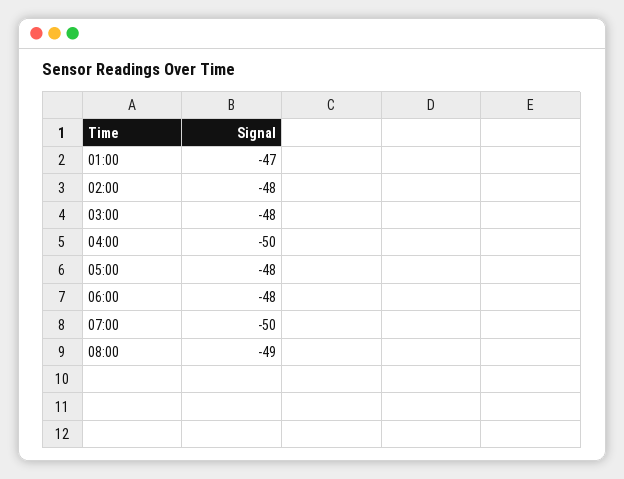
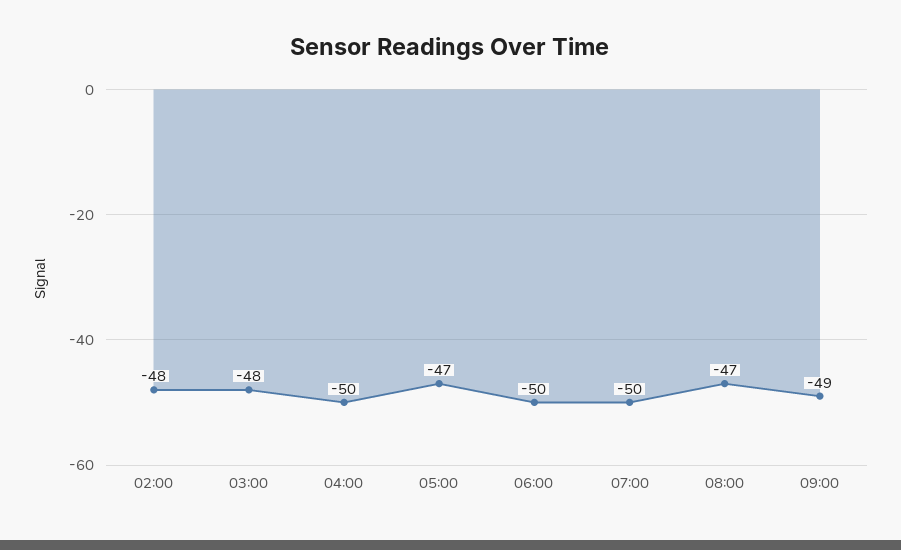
01:00: -47 -> none
05:00: -48 -> -47
06:00: -48 -> -50
08:00: -49 -> -47
09:00: none -> -49

